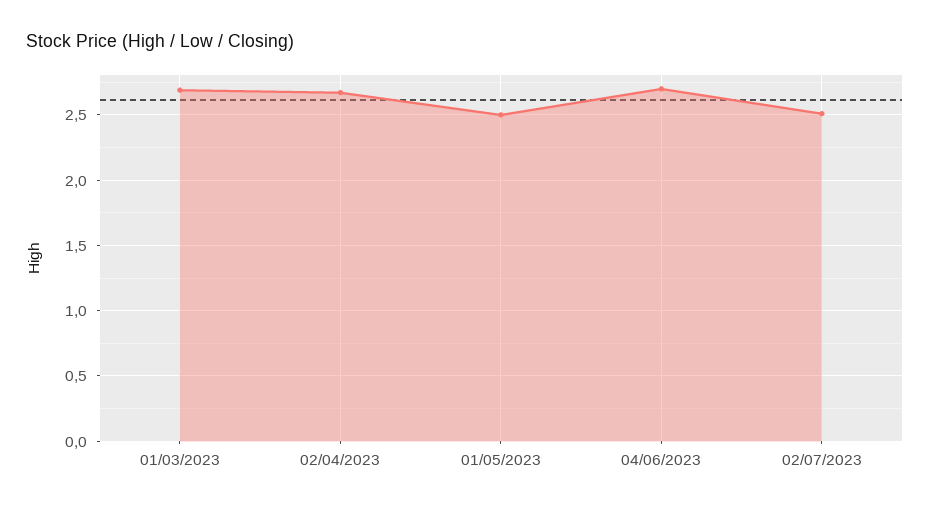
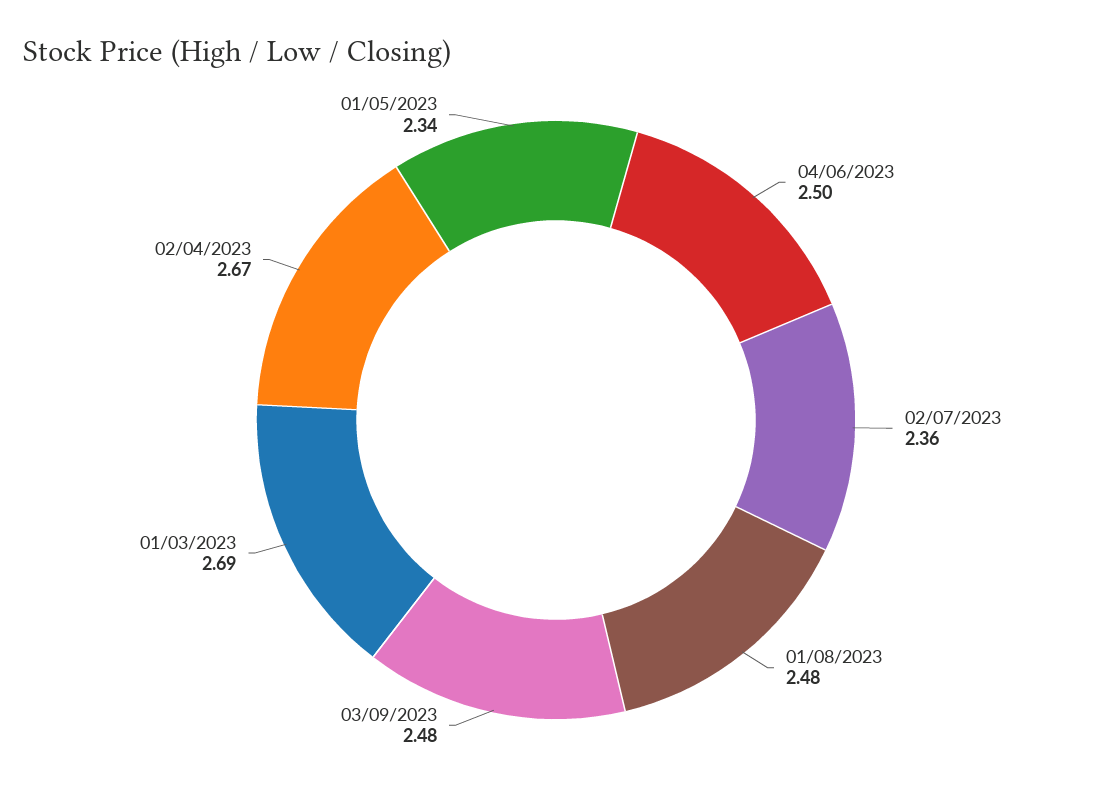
01/05/2023: 2.5 -> 2.34
04/06/2023: 2.7 -> 2.5
02/07/2023: 2.5 -> 2.36
01/08/2023: none -> 2.48
03/09/2023: none -> 2.48

